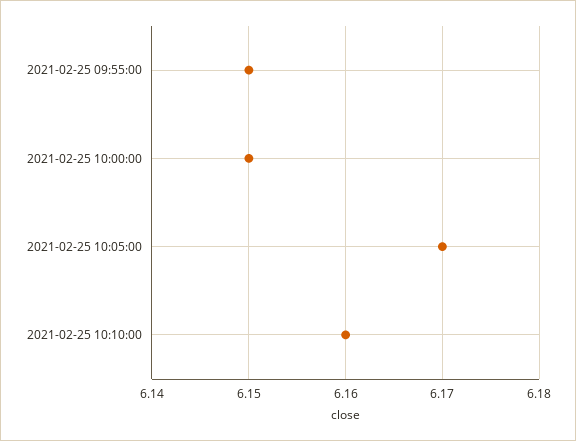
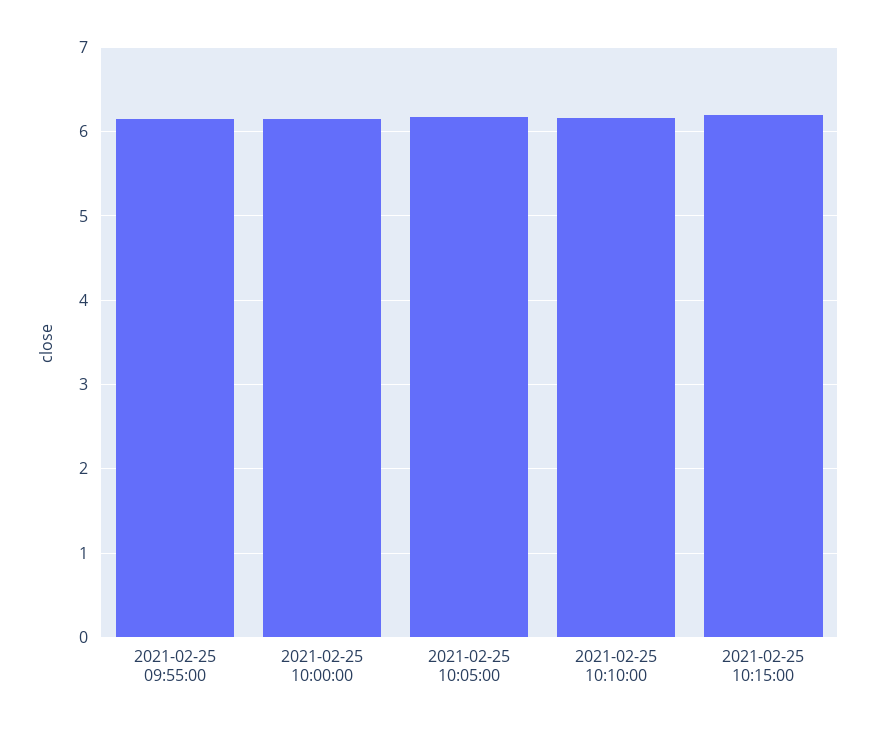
2021-02-25 10:15:00: none -> 6.2

